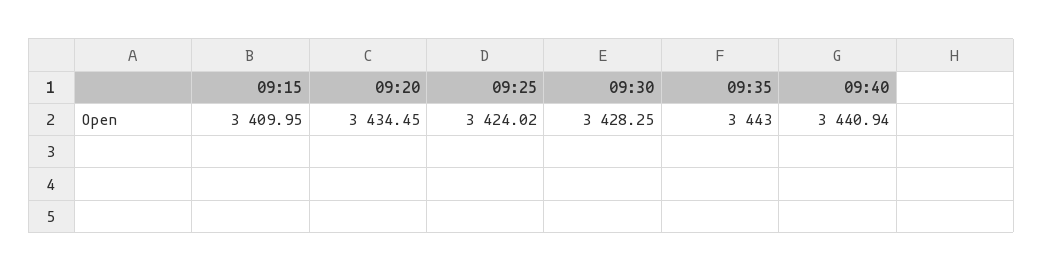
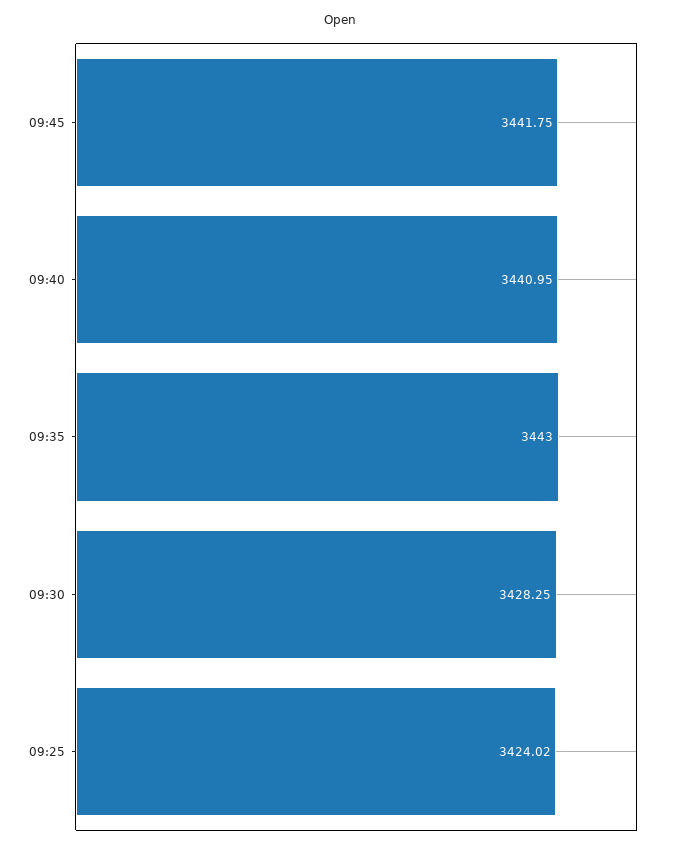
09:15: 3409.95 -> none
09:20: 3434.45 -> none
09:40: 3440.94 -> 3440.95
09:45: none -> 3441.75

